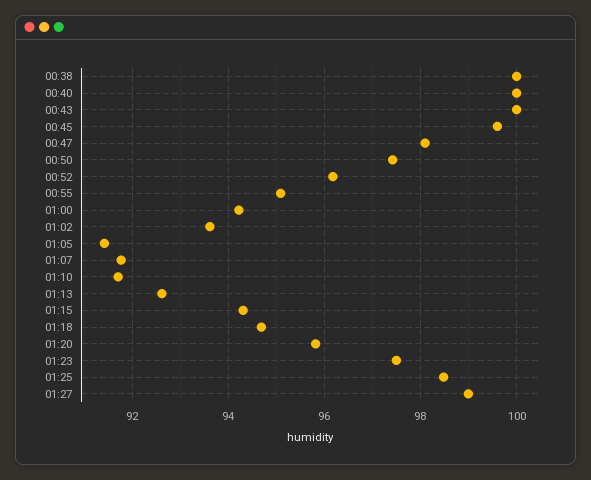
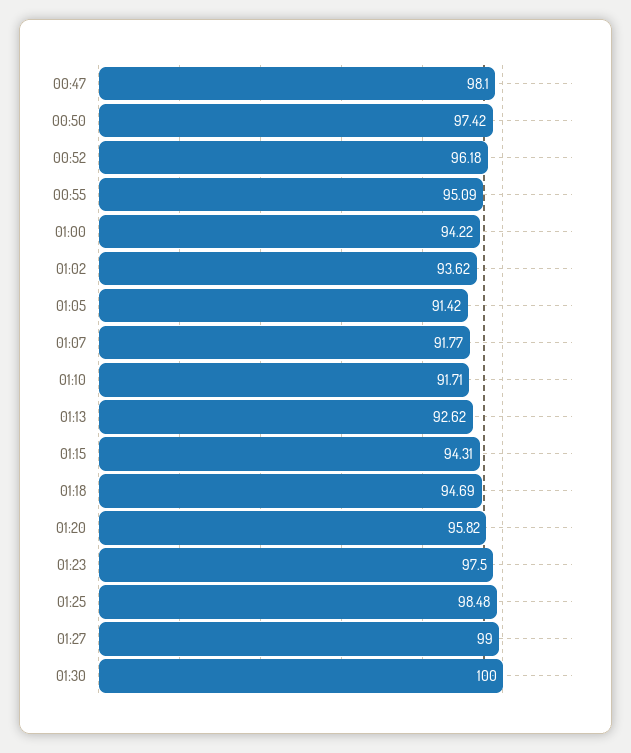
00:38: 100 -> none
00:40: 100 -> none
00:43: 100 -> none
00:45: 99.6 -> none
01:30: none -> 100

